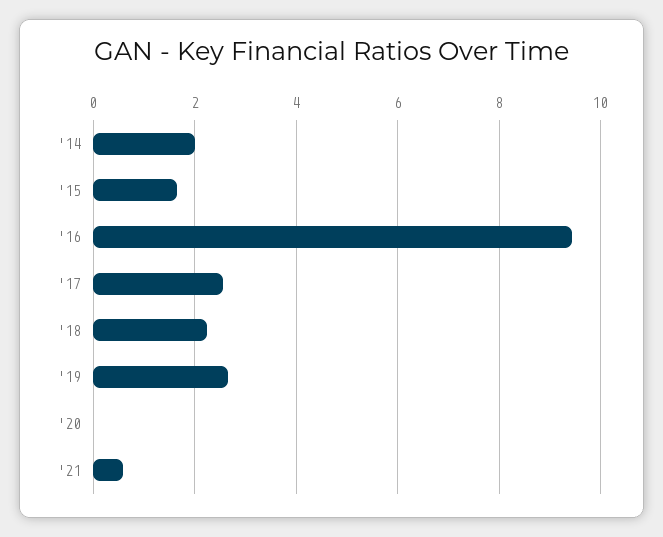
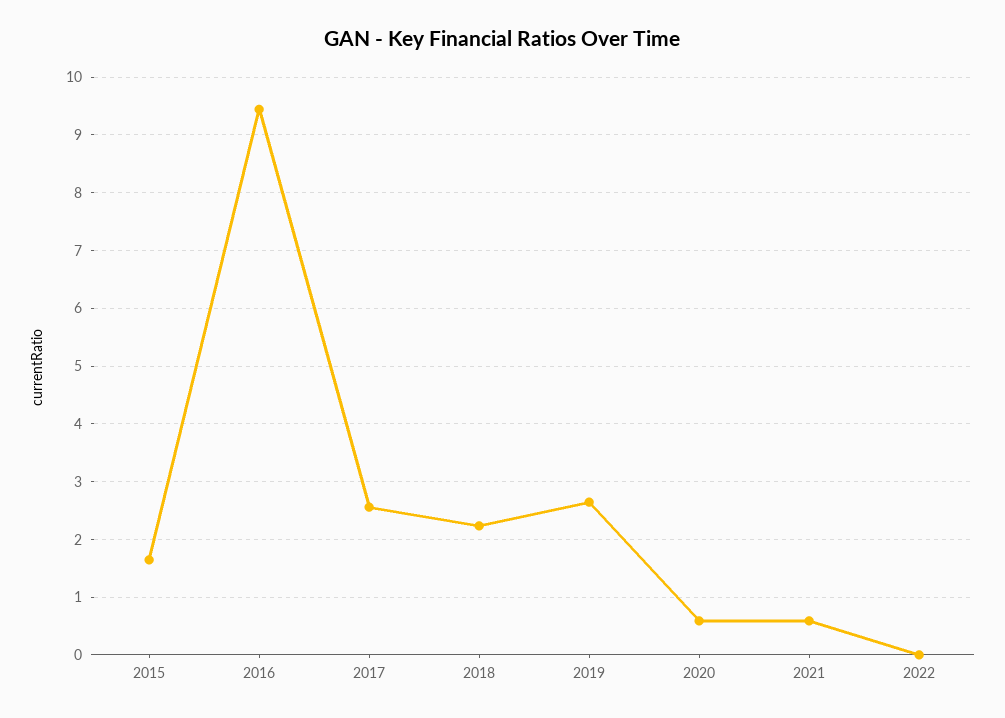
'14: 2 -> none
'20: 0 -> 0.6
2022: none -> 0

